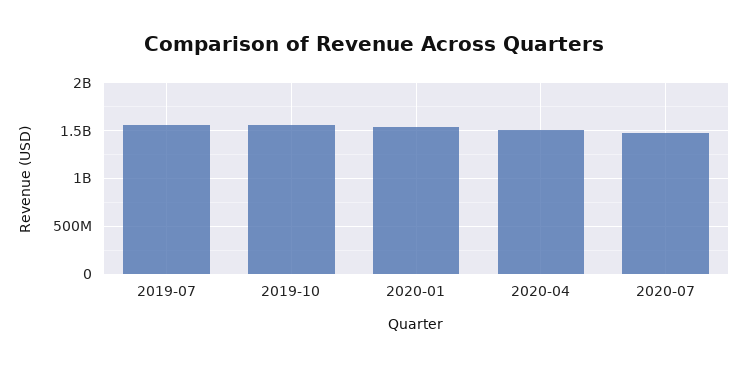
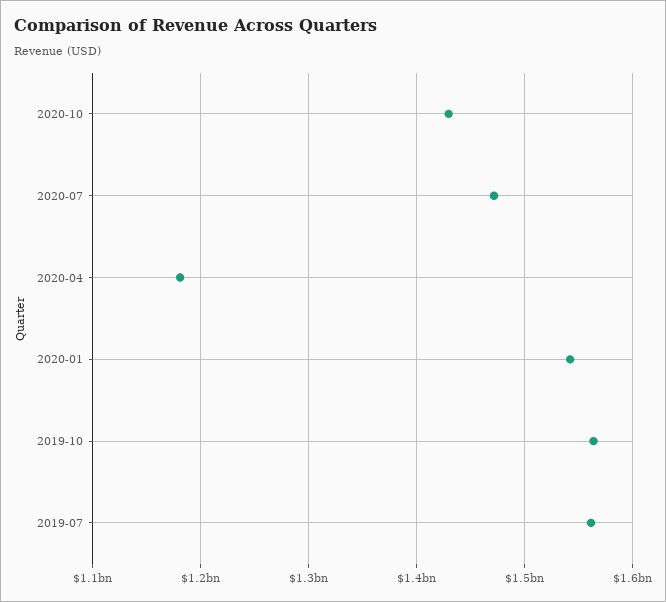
2020-04: 1500000000 -> 1180000000
2020-10: none -> 1430000000

